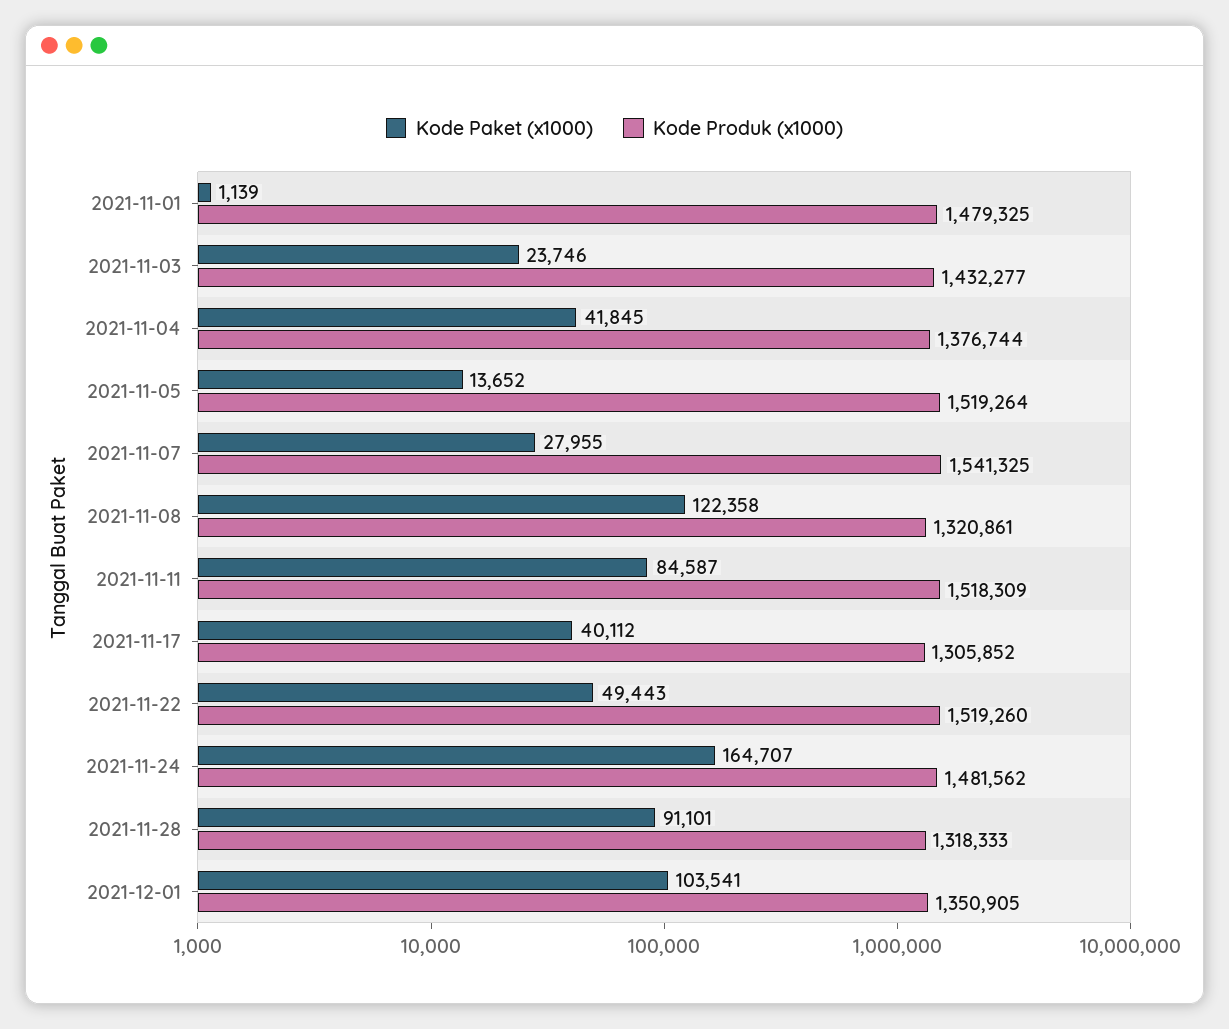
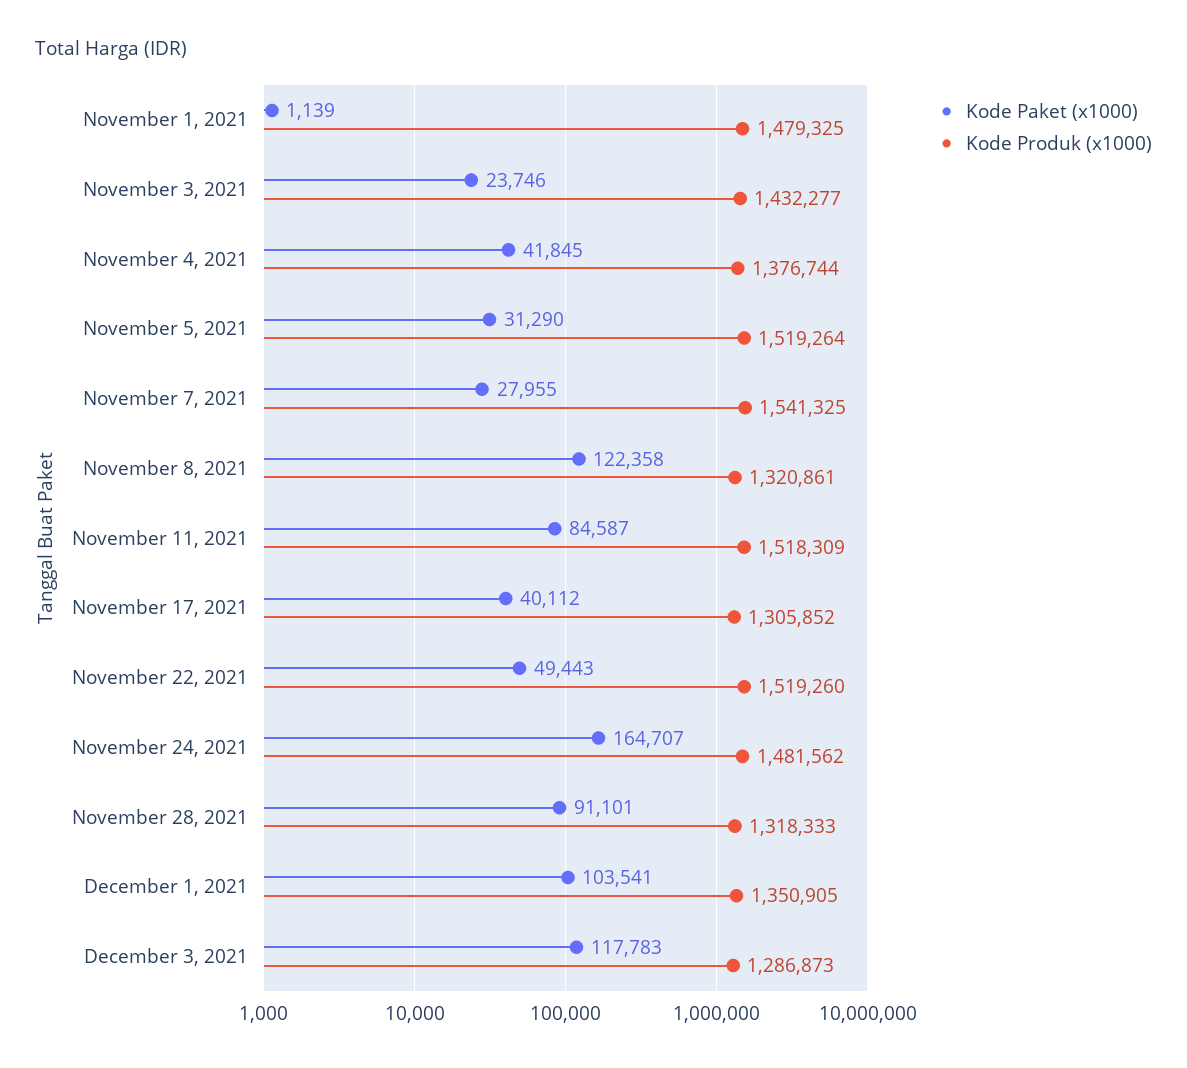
Kode Paket (x1000), 2021-11-05: 13652 -> 31290
Kode Paket (x1000), December 3, 2021: none -> 117783
Kode Produk (x1000), December 3, 2021: none -> 1286873

